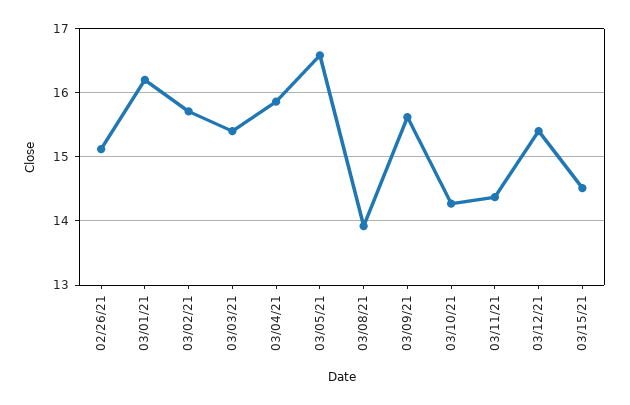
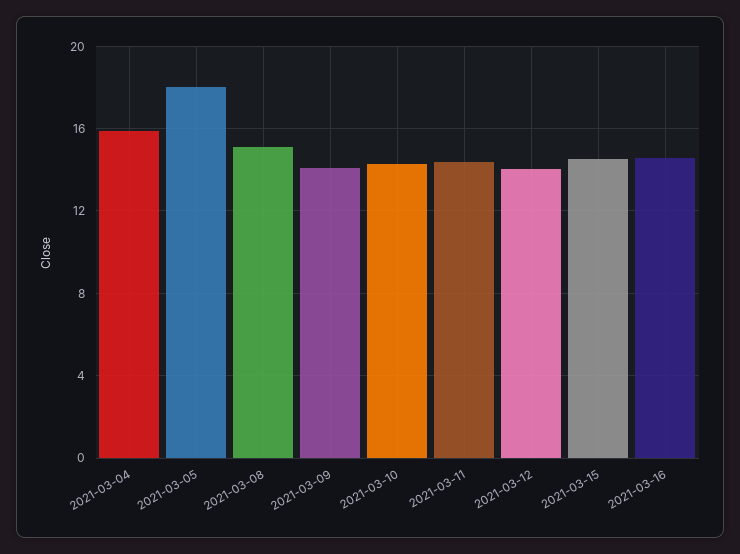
02/26/21: 15.1 -> none
03/01/21: 16.2 -> none
03/02/21: 15.7 -> none
03/03/21: 15.4 -> none
03/05/21: 16.6 -> 18
03/08/21: 13.9 -> 15
03/09/21: 15.6 -> 14
03/12/21: 15.4 -> 14
2021-03-16: none -> 14.5

